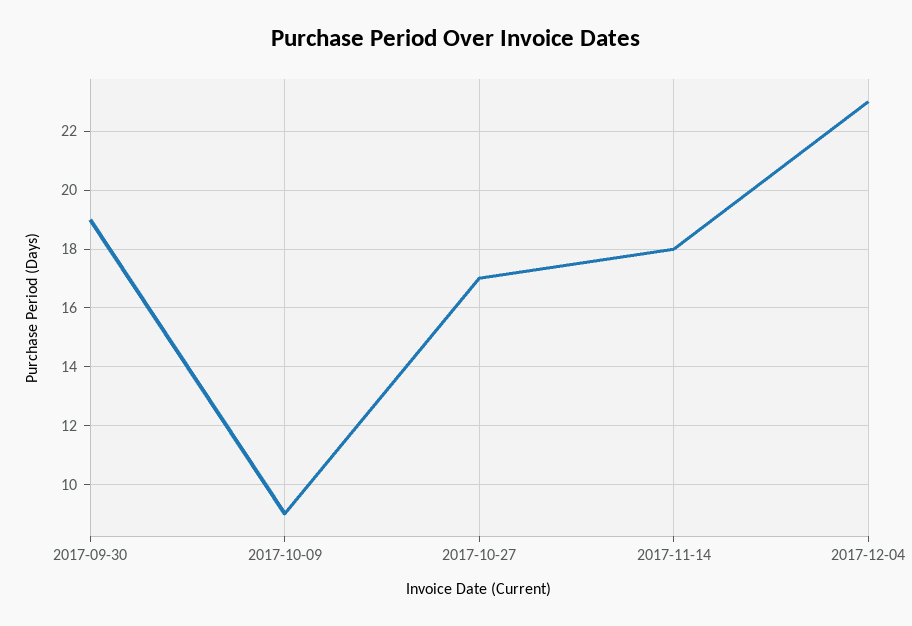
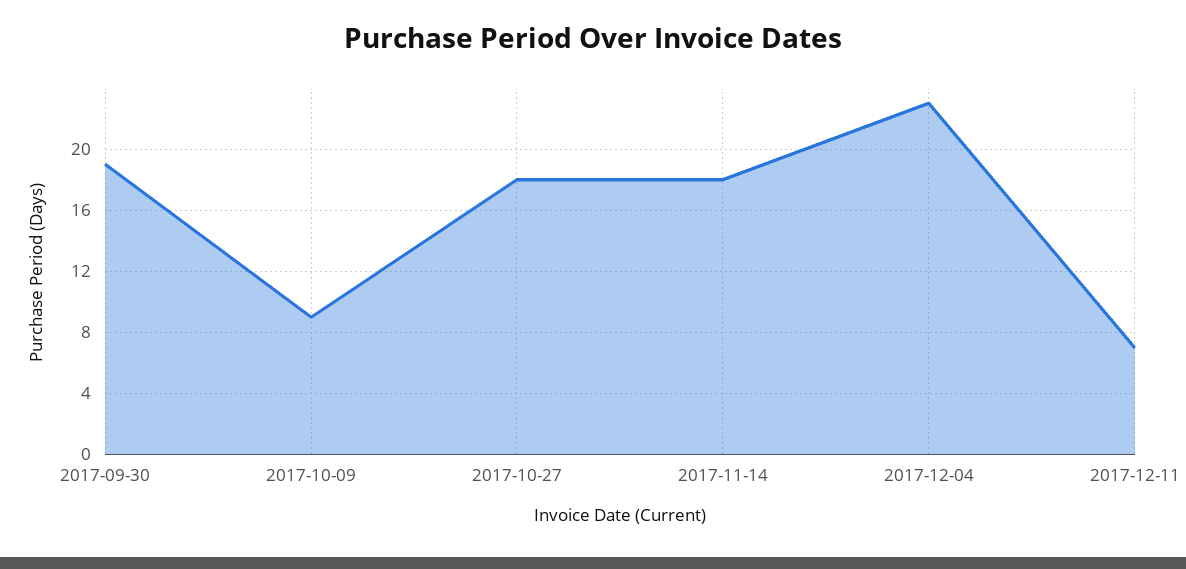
2017-10-27: 17 -> 18
2017-12-11: none -> 7

